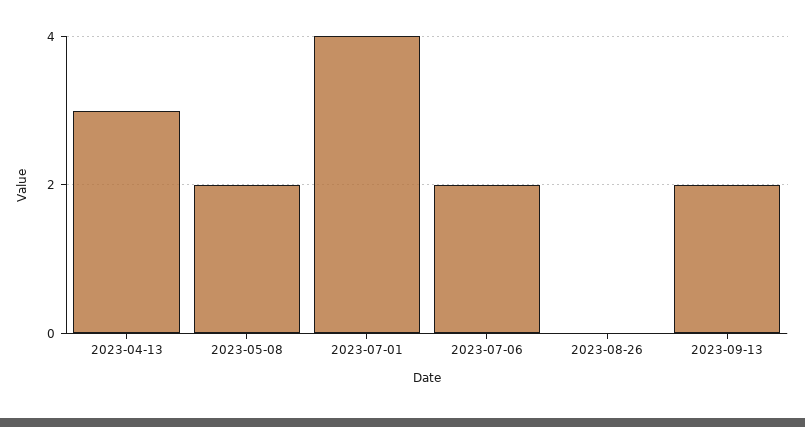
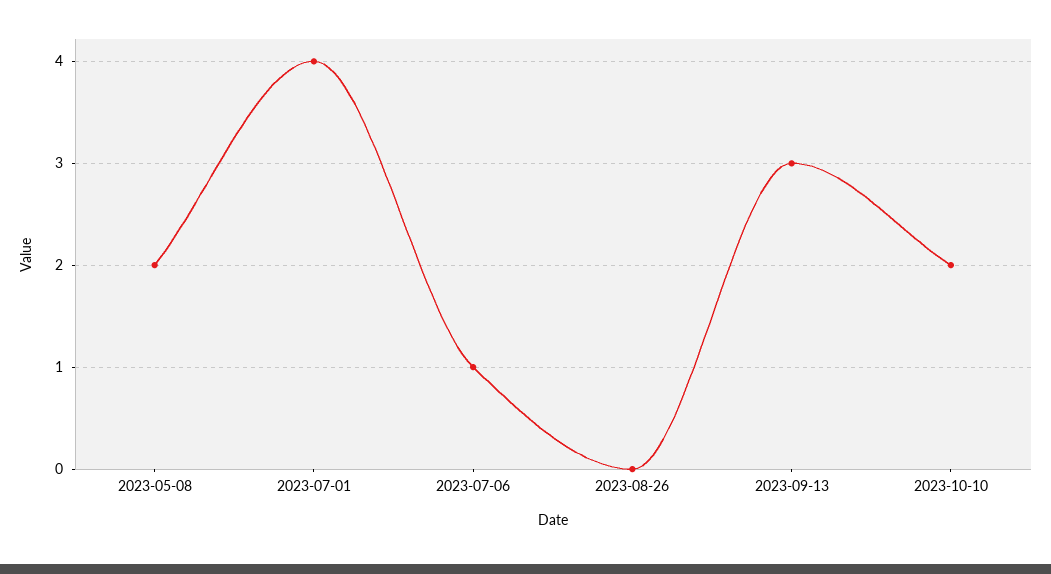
2023-04-13: 3 -> none
2023-07-06: 2 -> 1
2023-09-13: 2 -> 3
2023-10-10: none -> 2

